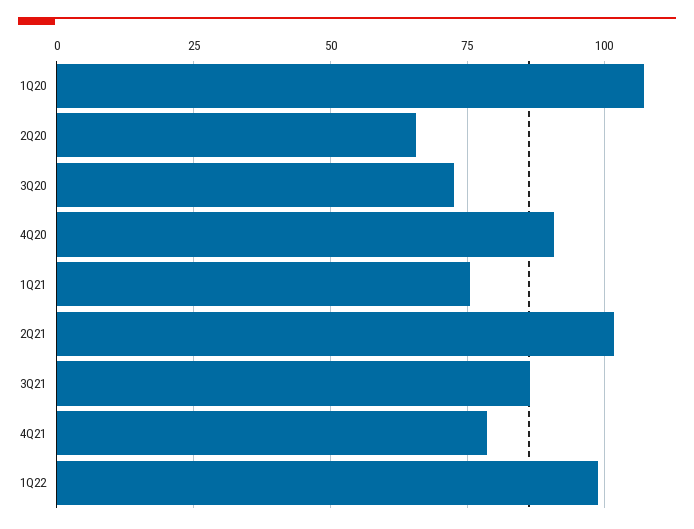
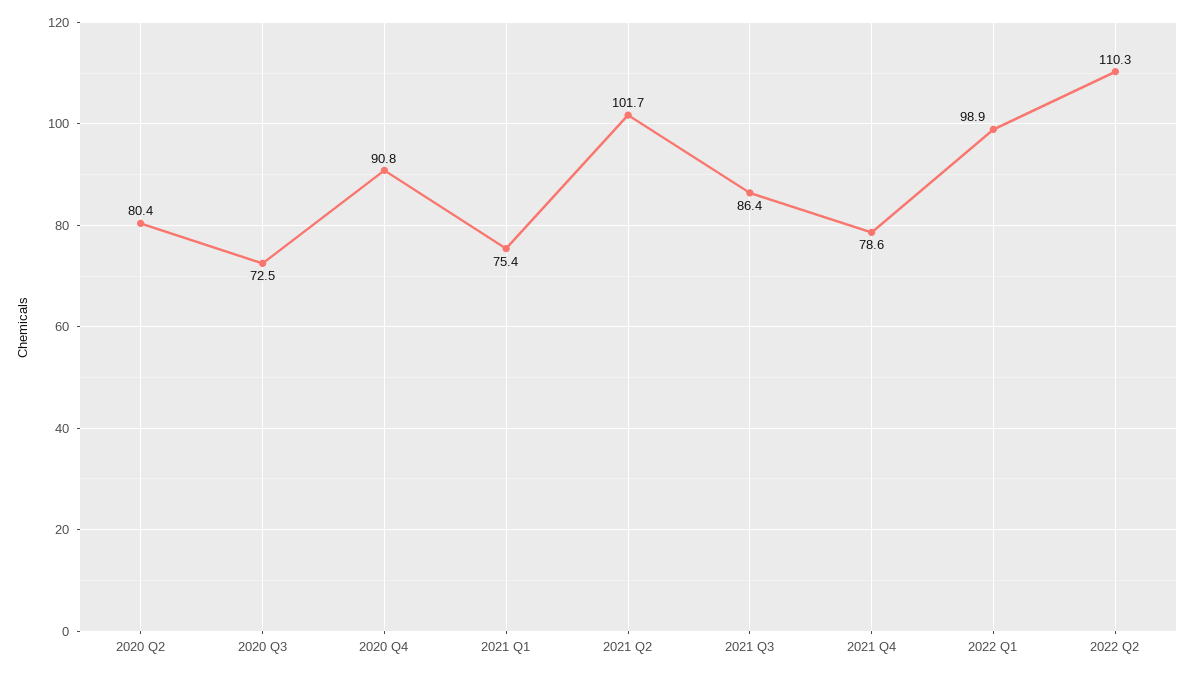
1Q20: 107.5 -> none
2Q20: 65 -> 80.4
2022 Q2: none -> 110.3

